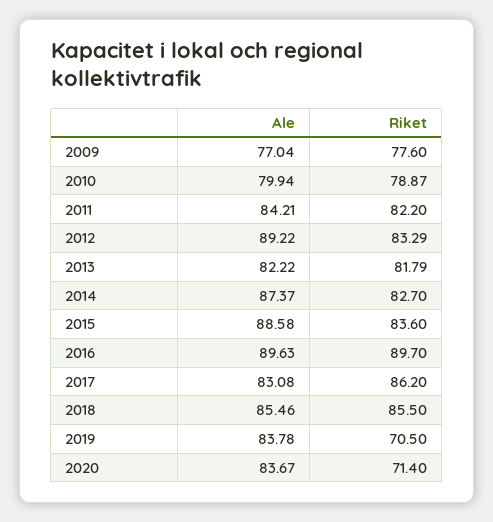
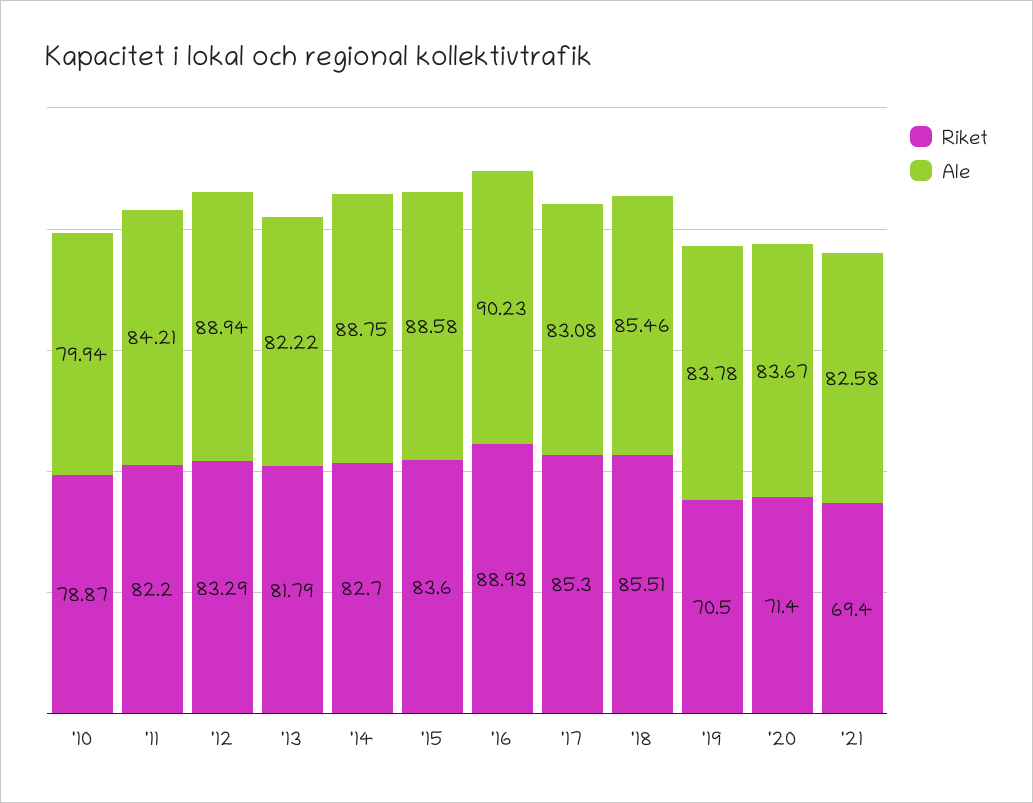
Ale, 2009: 77.04 -> none
Riket, 2009: 77.6 -> none
Ale, 2012: 89.22 -> 88.94
Ale, 2014: 87.37 -> 88.75
Ale, 2016: 89.63 -> 90.23
Riket, 2016: 89.7 -> 88.93
Riket, 2017: 86.2 -> 85.3
Riket, 2018: 85.5 -> 85.51
Riket, '21: none -> 69.4
Ale, '21: none -> 82.58

